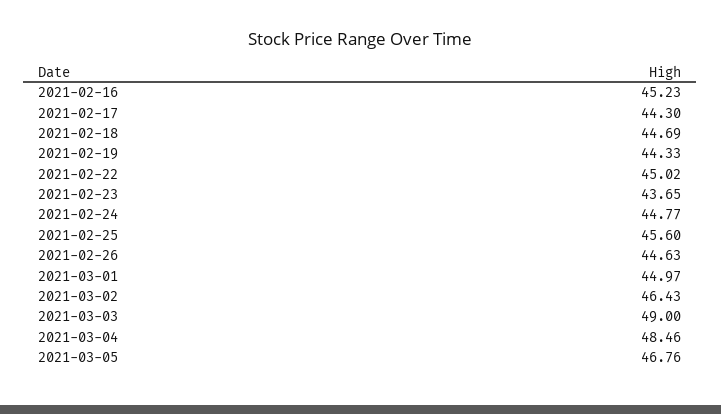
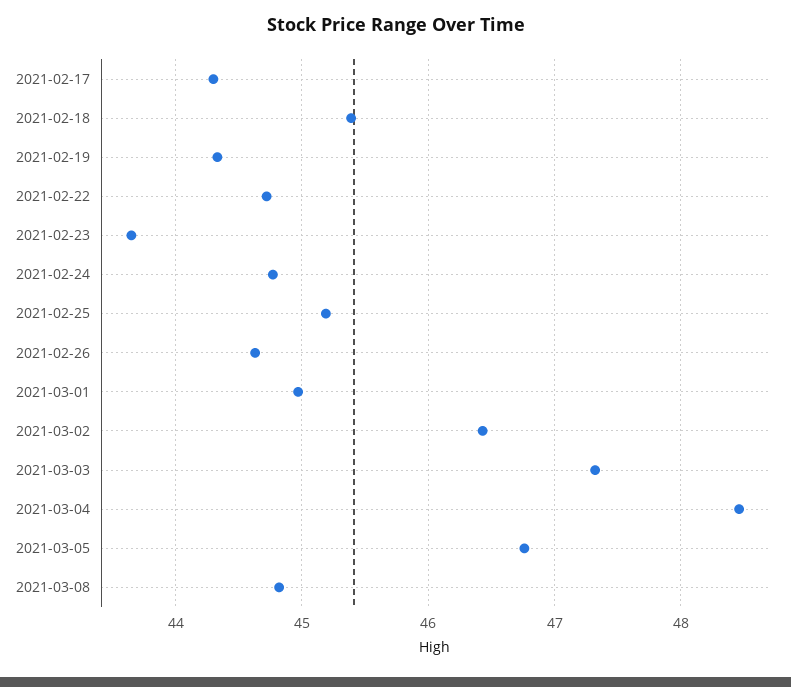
2021-02-16: 45.23 -> none
2021-02-18: 44.69 -> 45.4
2021-02-22: 45.02 -> 44.7
2021-02-25: 45.6 -> 45.2
2021-03-03: 49 -> 47.3
2021-03-08: none -> 44.8

